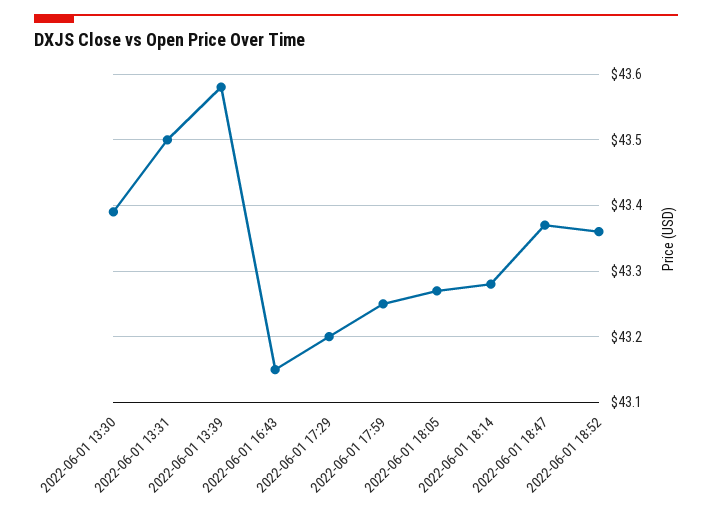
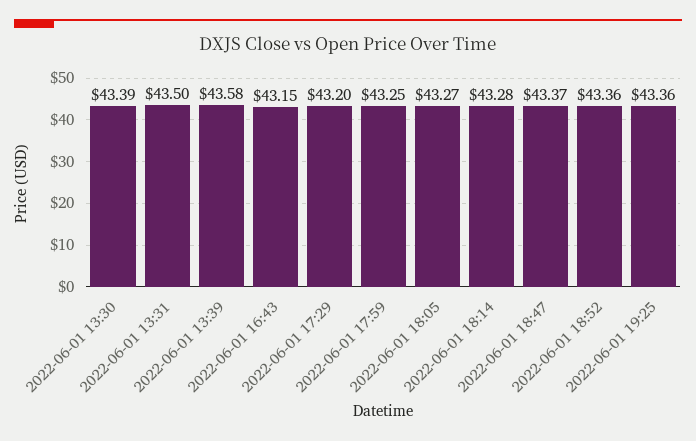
2022-06-01 19:25: none -> 43.36

